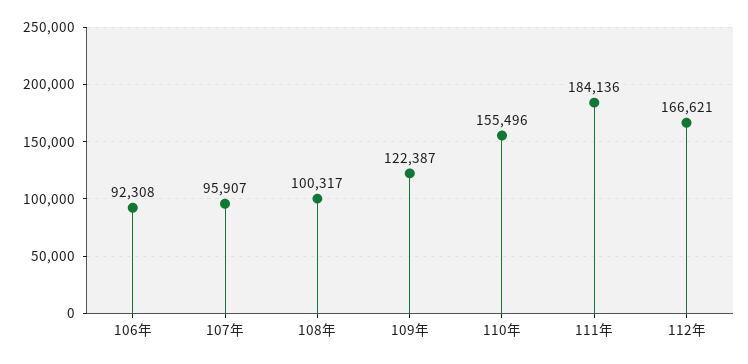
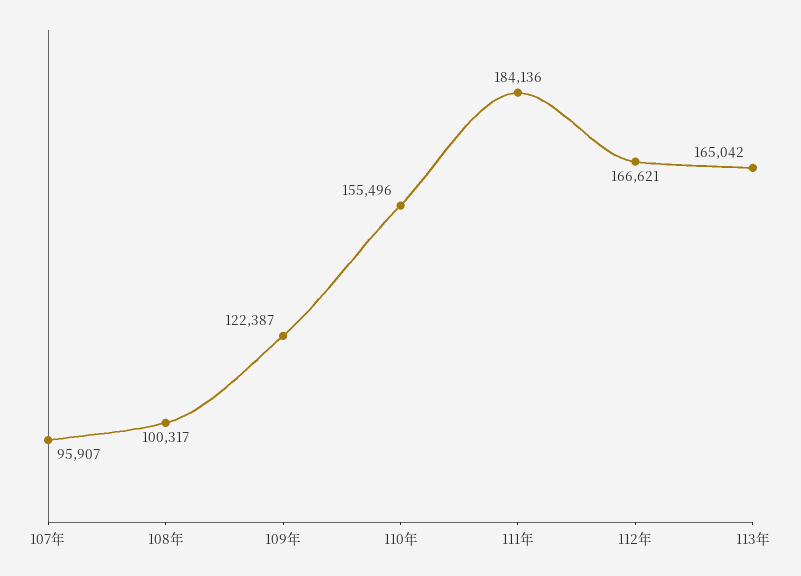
106年: 92308 -> none
113年: none -> 165042

